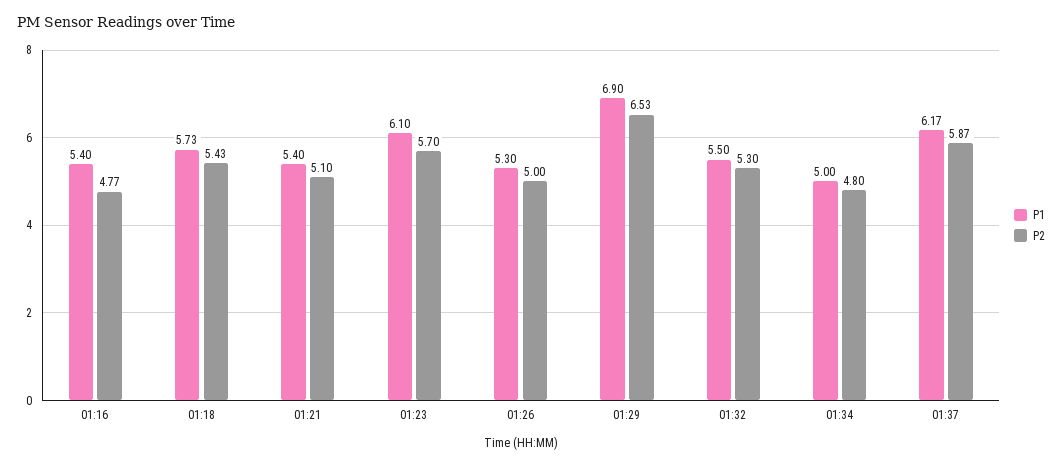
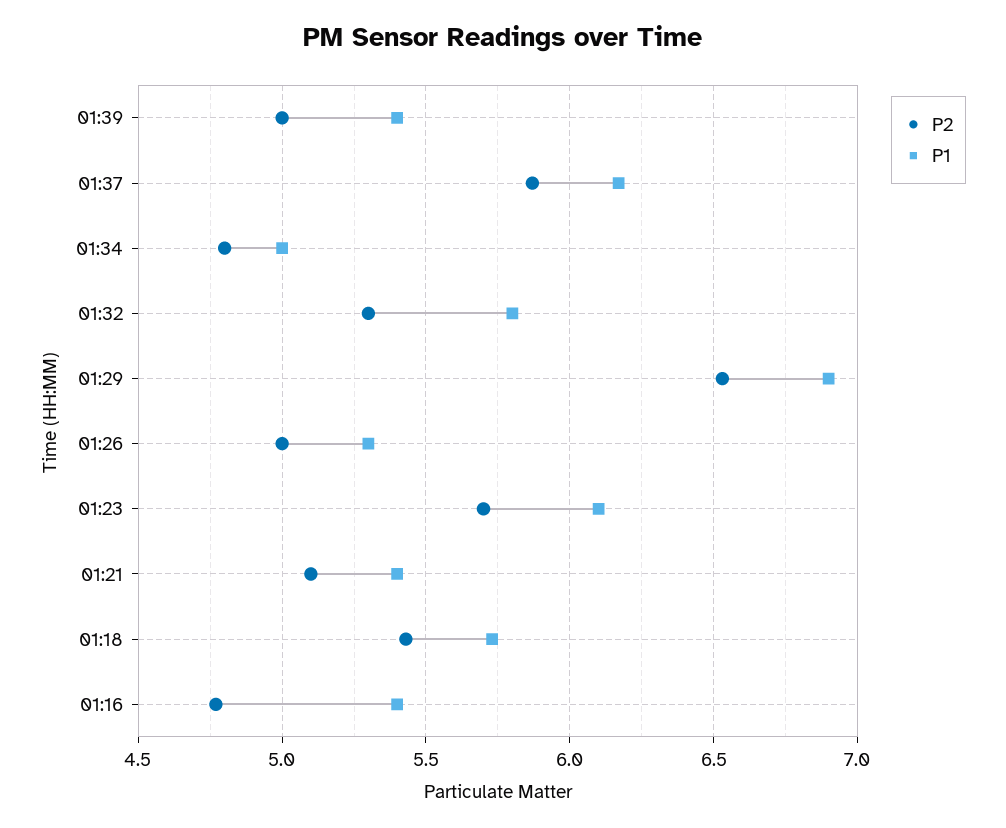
P1, 01:32: 5.5 -> 5.8
P2, 01:39: none -> 5
P1, 01:39: none -> 5.4

